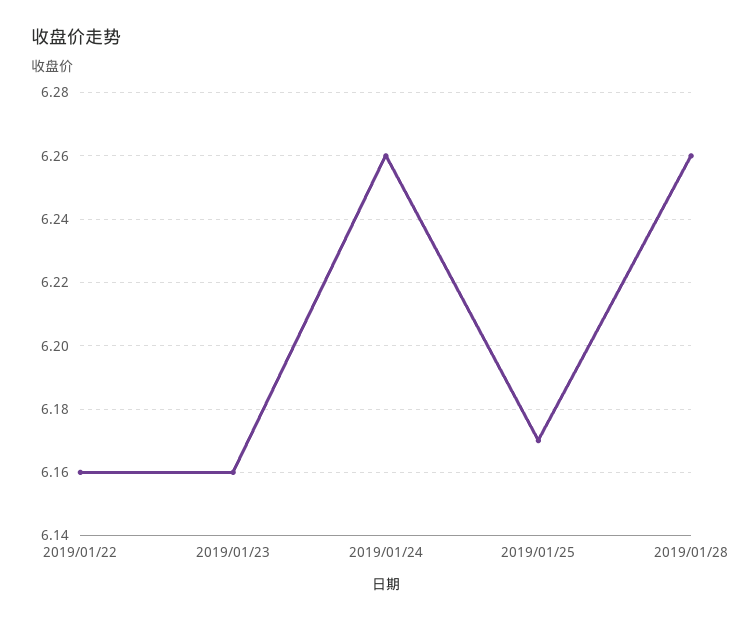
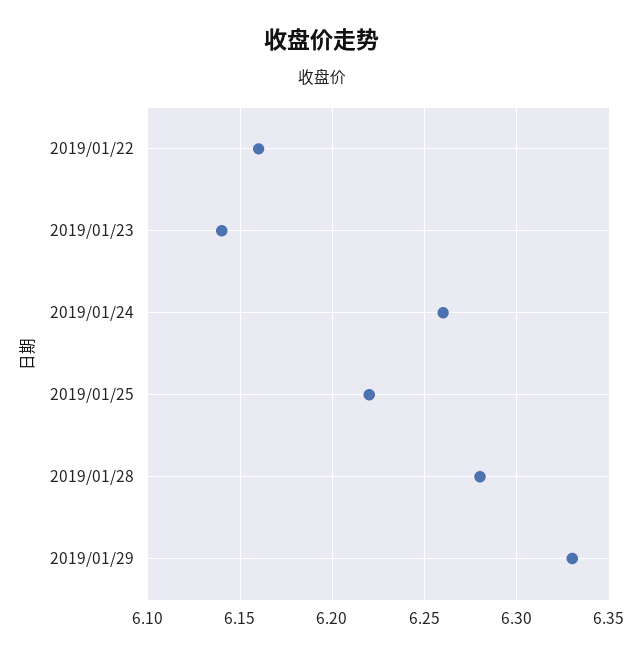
2019/01/23: 6.16 -> 6.14
2019/01/25: 6.17 -> 6.22
2019/01/28: 6.26 -> 6.28
2019/01/29: none -> 6.33

